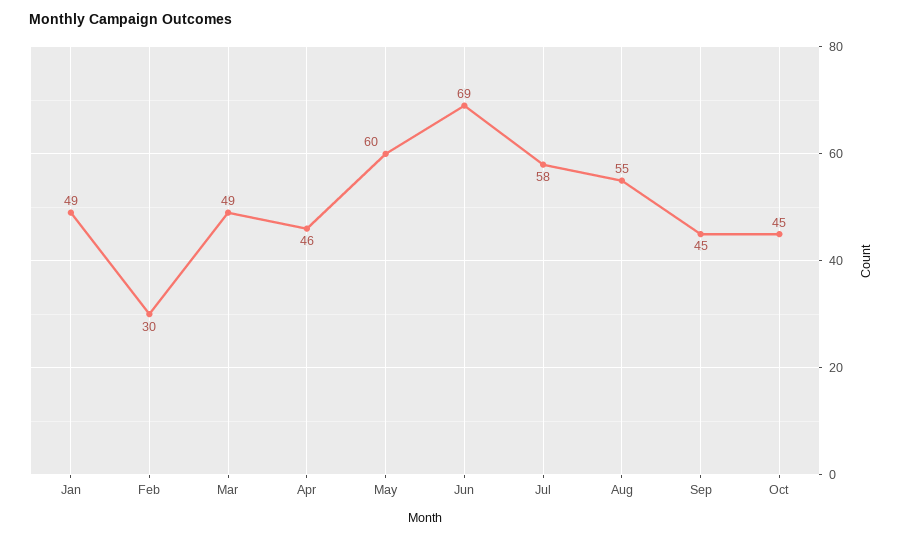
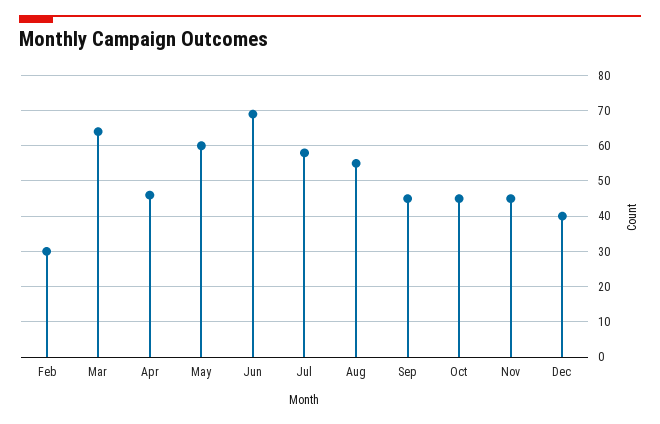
Jan: 49 -> none
Mar: 49 -> 65
Nov: none -> 45
Dec: none -> 40

